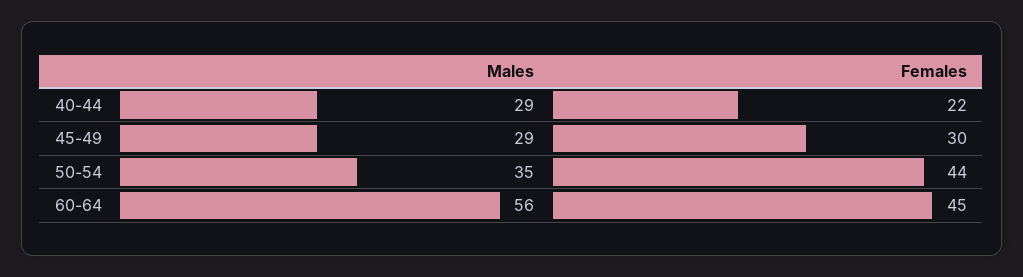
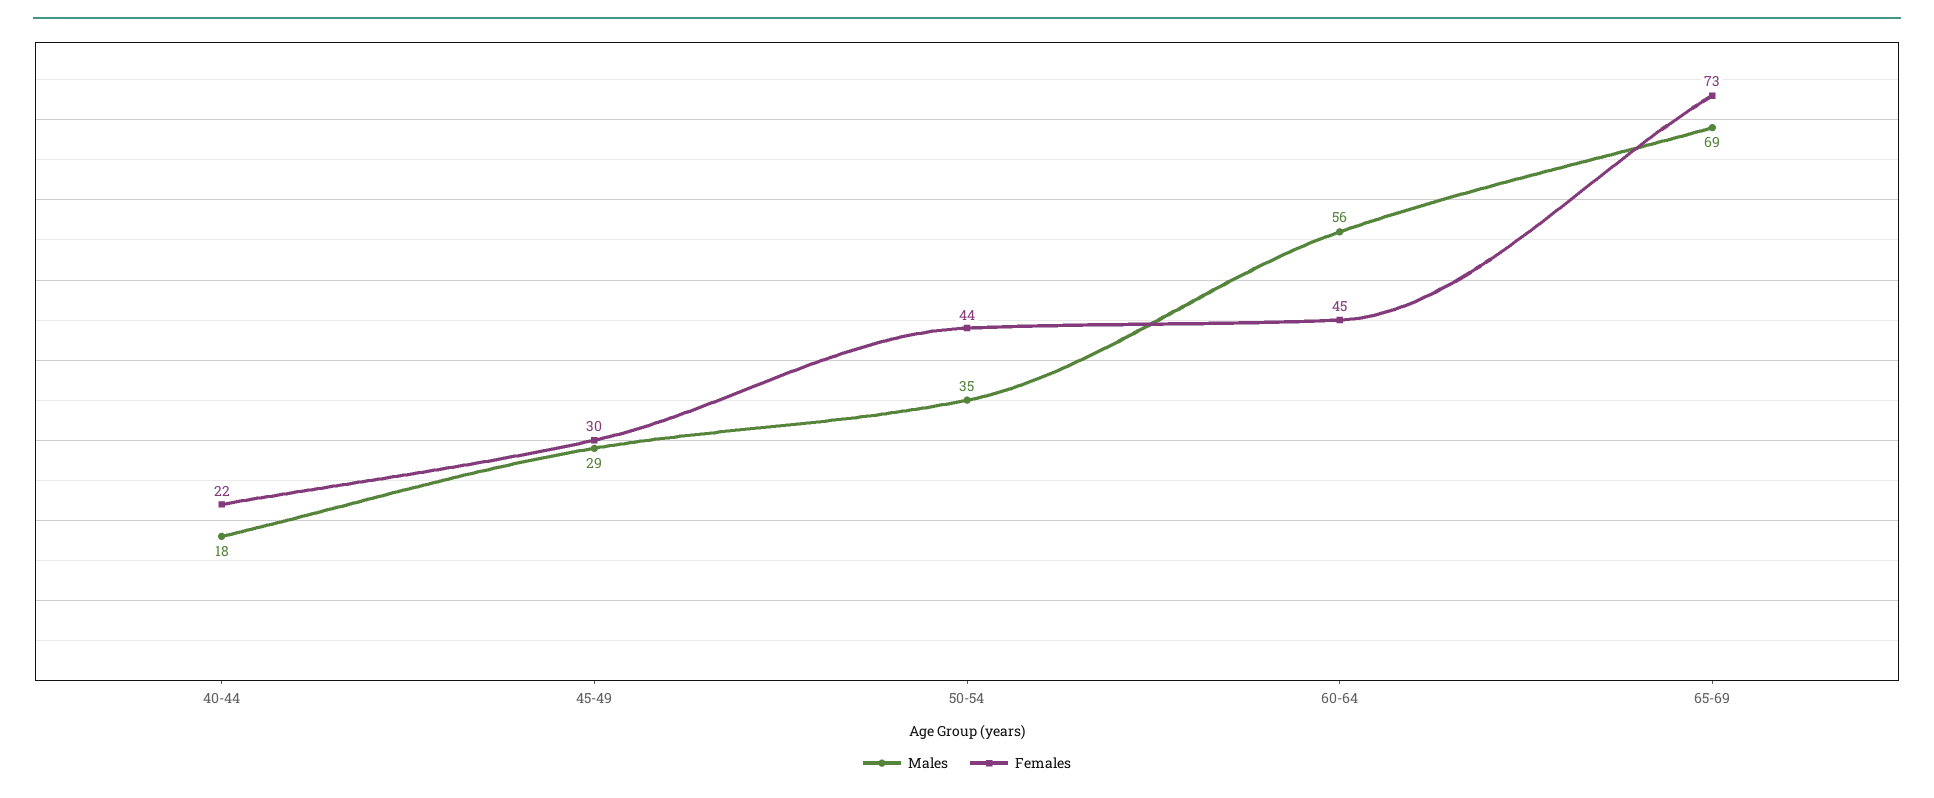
Males, 40-44: 29 -> 18
Males, 65-69: none -> 69
Females, 65-69: none -> 73

